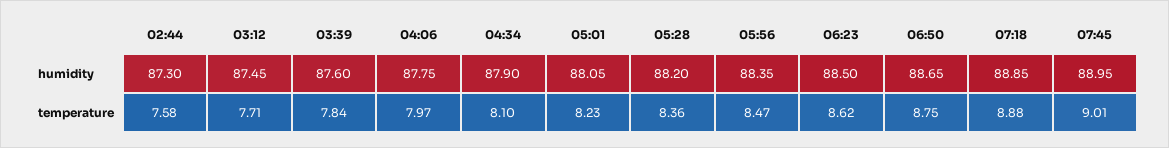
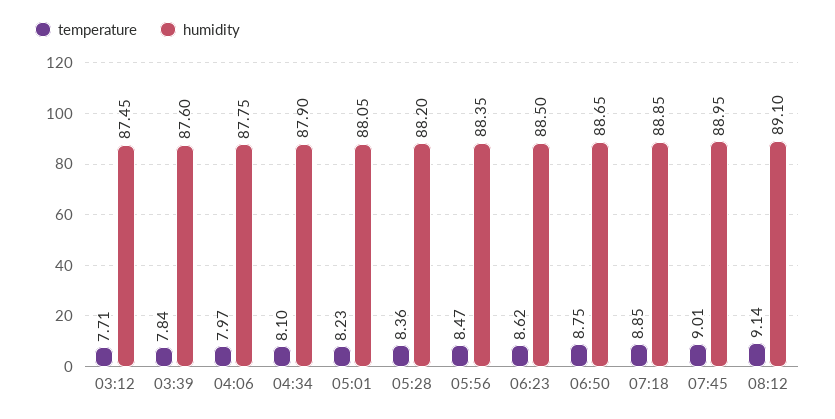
humidity, 02:44: 87.3 -> none
temperature, 02:44: 7.58 -> none
temperature, 07:18: 8.88 -> 8.85
temperature, 08:12: none -> 9.14
humidity, 08:12: none -> 89.1

